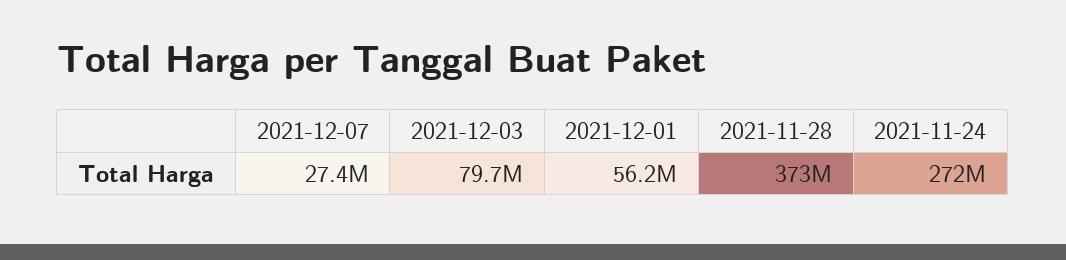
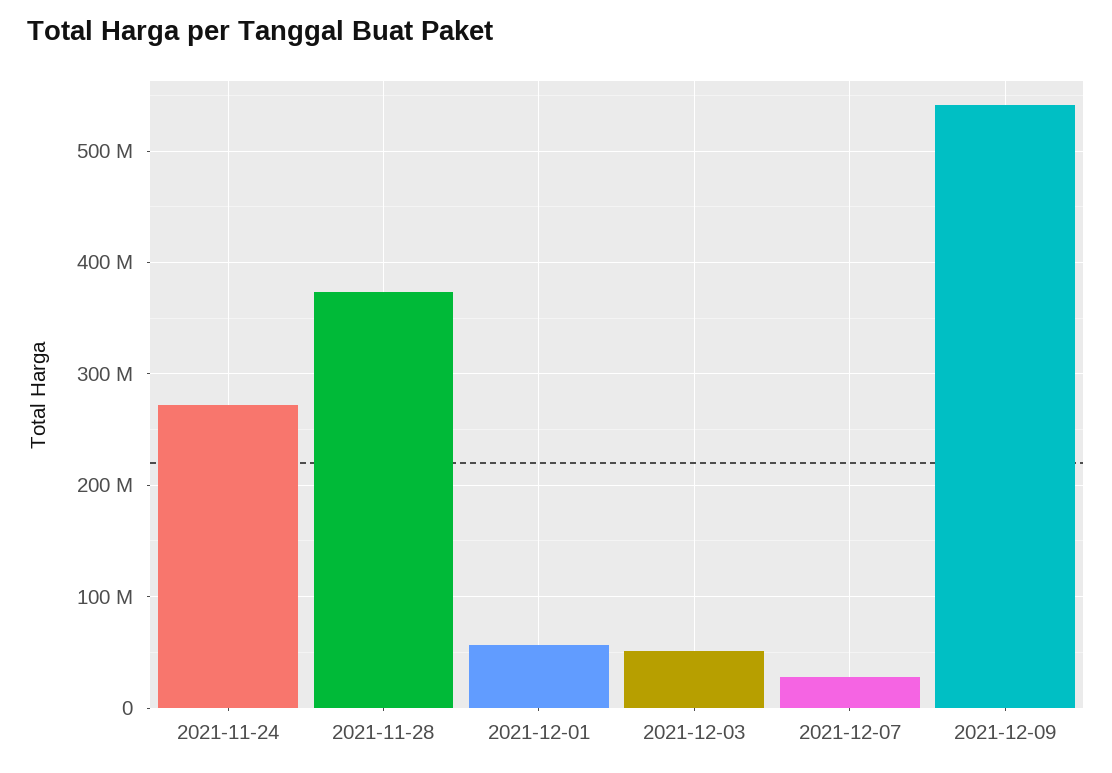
2021-12-03: 79700000 -> 50000000
2021-12-09: none -> 540000000

